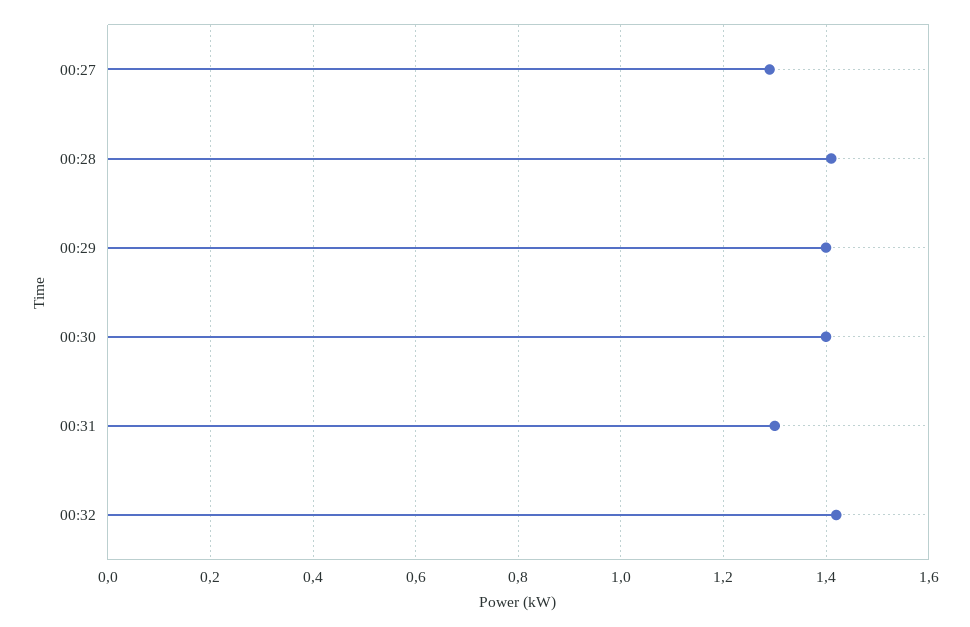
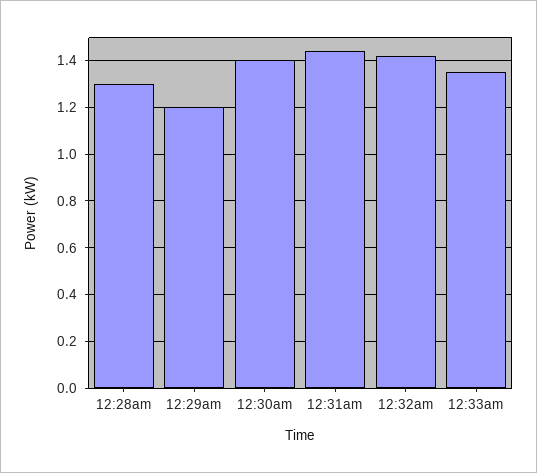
00:27: 1.3 -> none
00:28: 1.4 -> 1.3
00:29: 1.4 -> 1.2
00:31: 1.3 -> 1.45
12:33am: none -> 1.35

